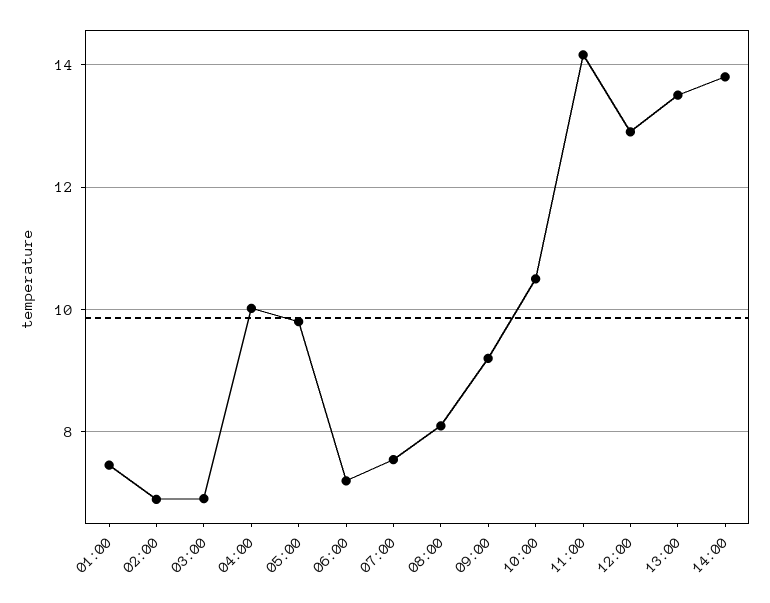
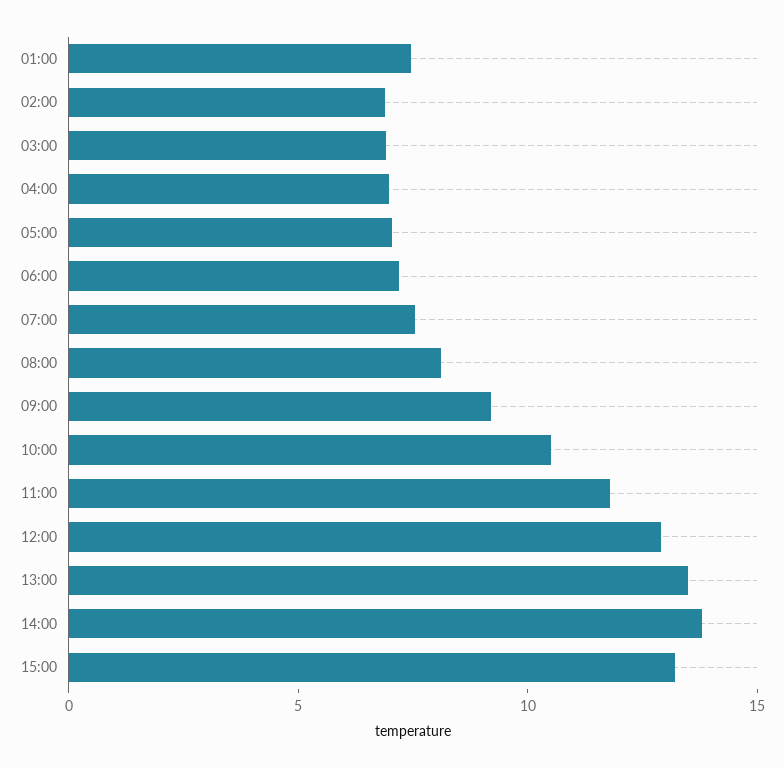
04:00: 10 -> 7
05:00: 9.8 -> 7
11:00: 14.2 -> 12
15:00: none -> 13

